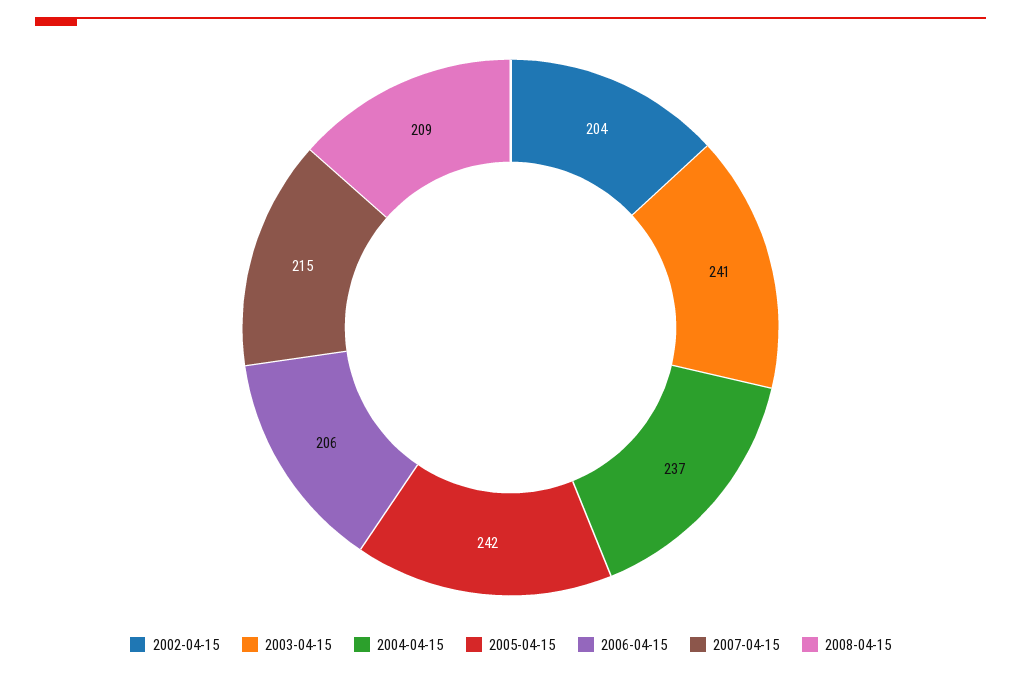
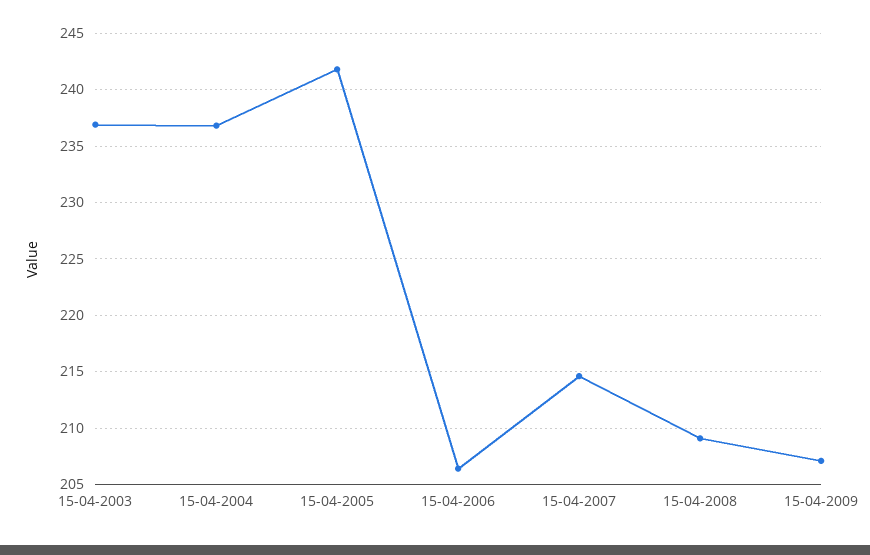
2002-04-15: 204 -> none
2003-04-15: 241 -> 237
15-04-2009: none -> 207

